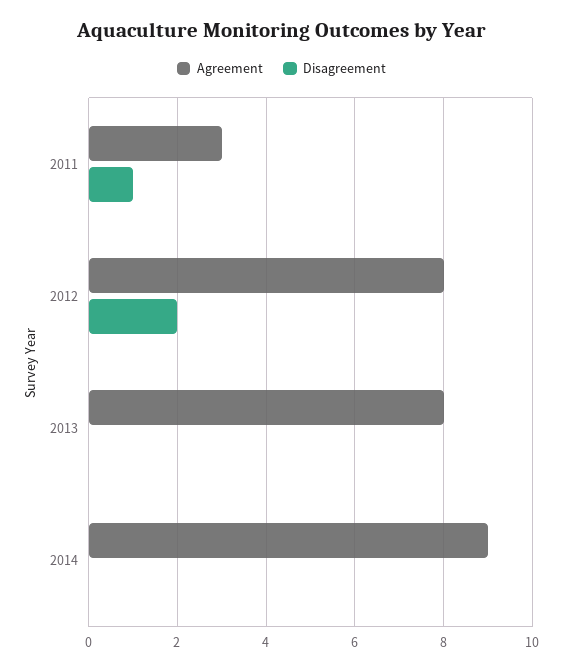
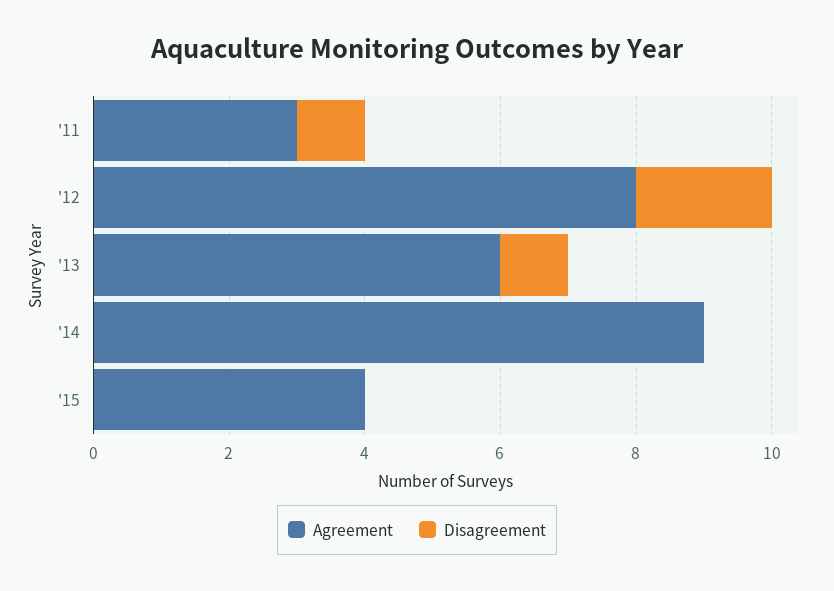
Agreement, 2013: 8 -> 6
Disagreement, 2013: 0 -> 1
Agreement, '15: none -> 4
Disagreement, '15: none -> 0

